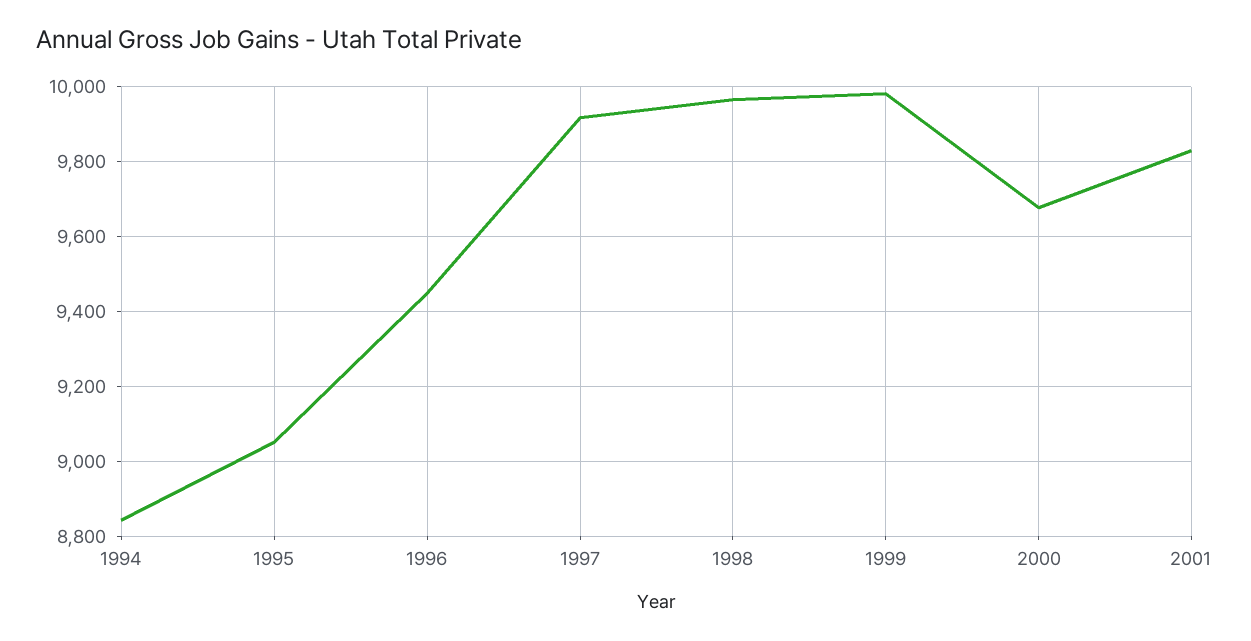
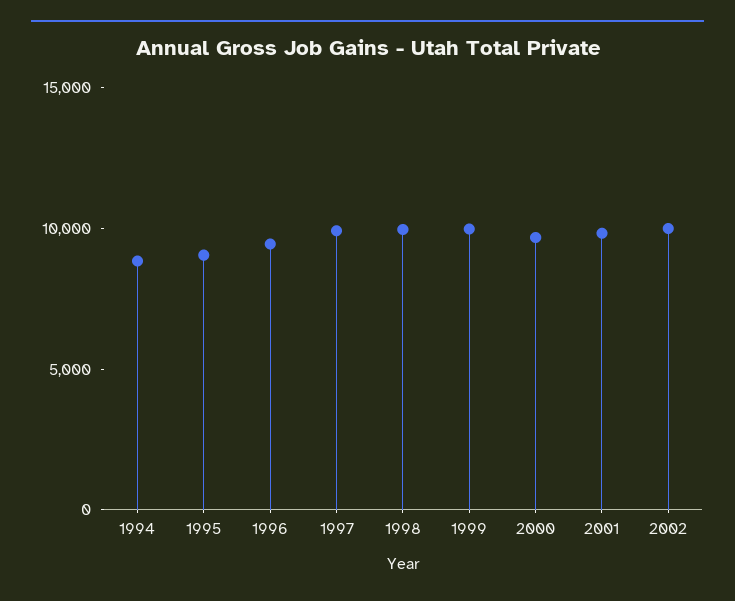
2002: none -> 10000

